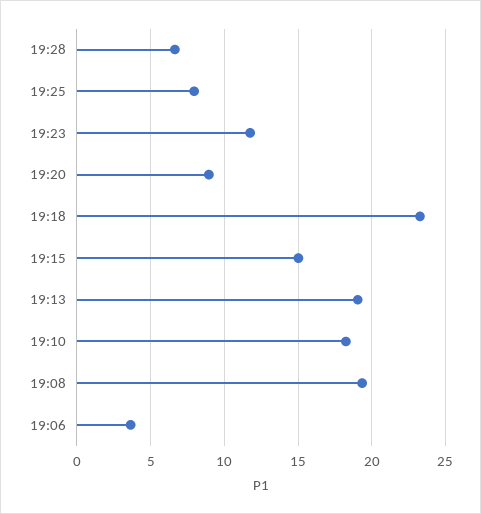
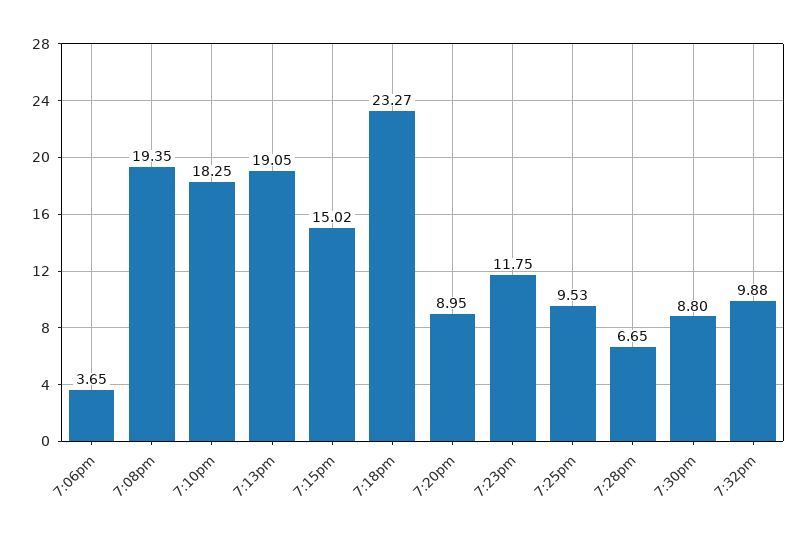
19:25: 8 -> 9.53
7:30pm: none -> 8.8
7:32pm: none -> 9.88

